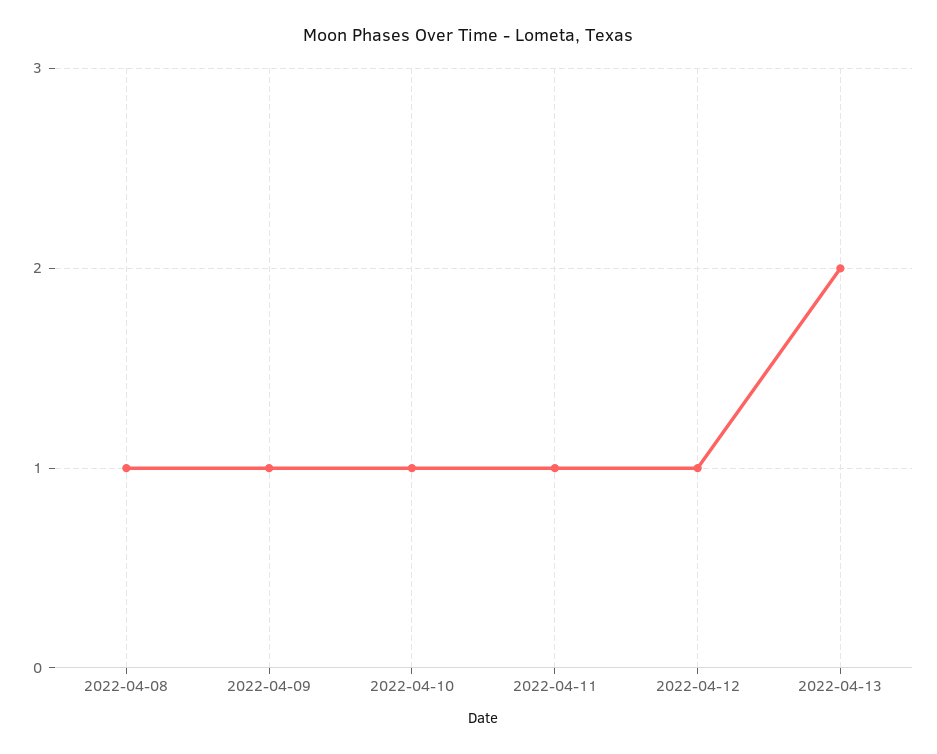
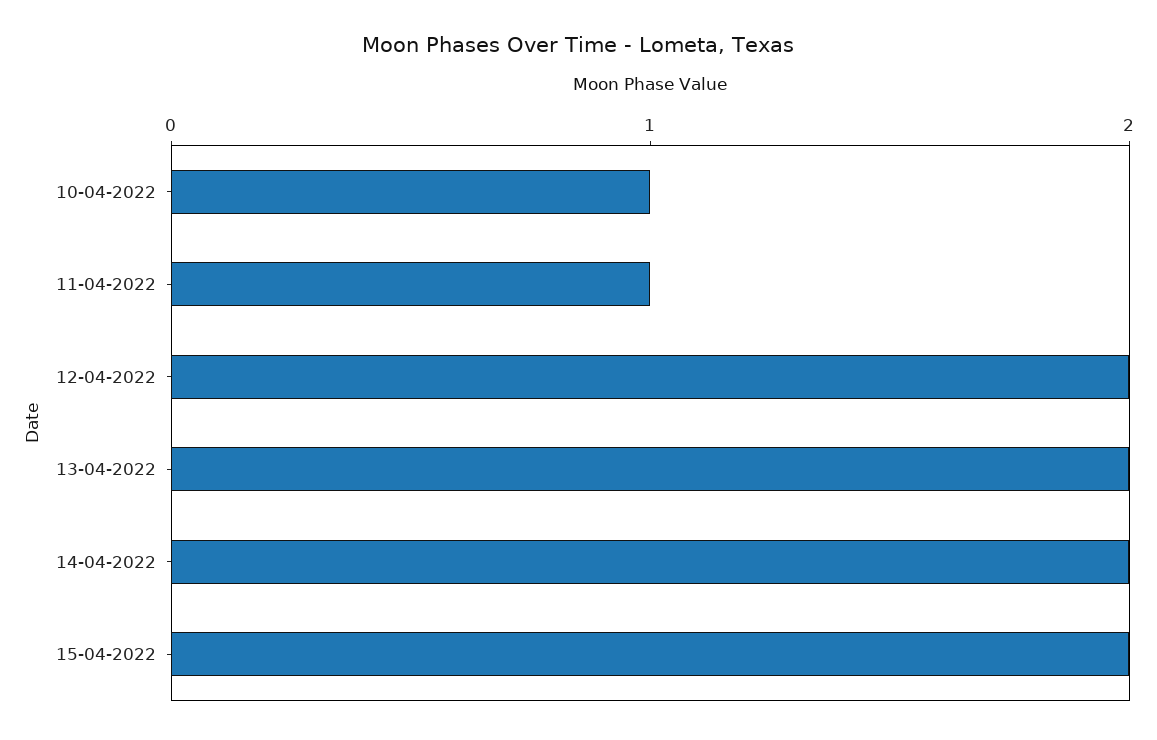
2022-04-08: 1 -> none
2022-04-09: 1 -> none
2022-04-12: 1 -> 2
14-04-2022: none -> 2
15-04-2022: none -> 2

